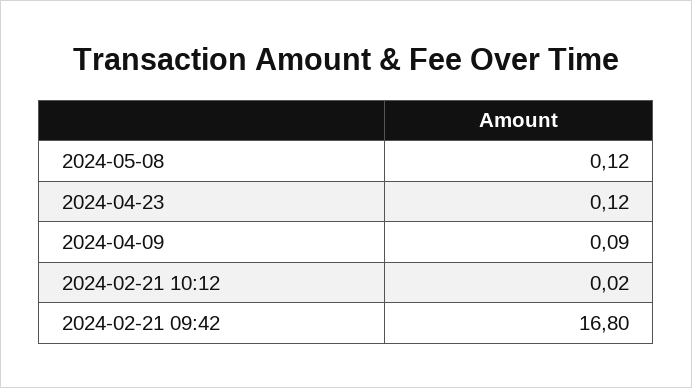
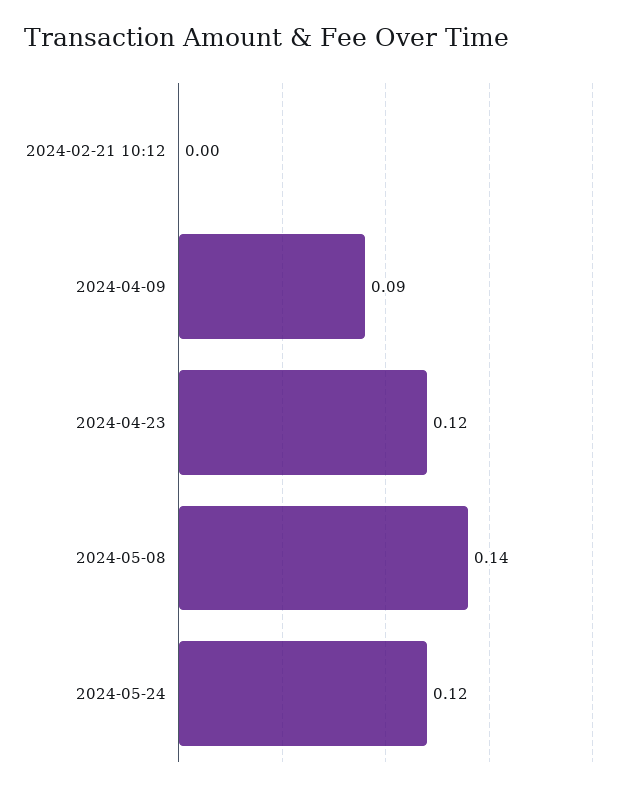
2024-05-08: 0.12 -> 0.14
2024-02-21 10:12: 0.02 -> 0
2024-02-21 09:42: 16.8 -> none
2024-05-24: none -> 0.12

